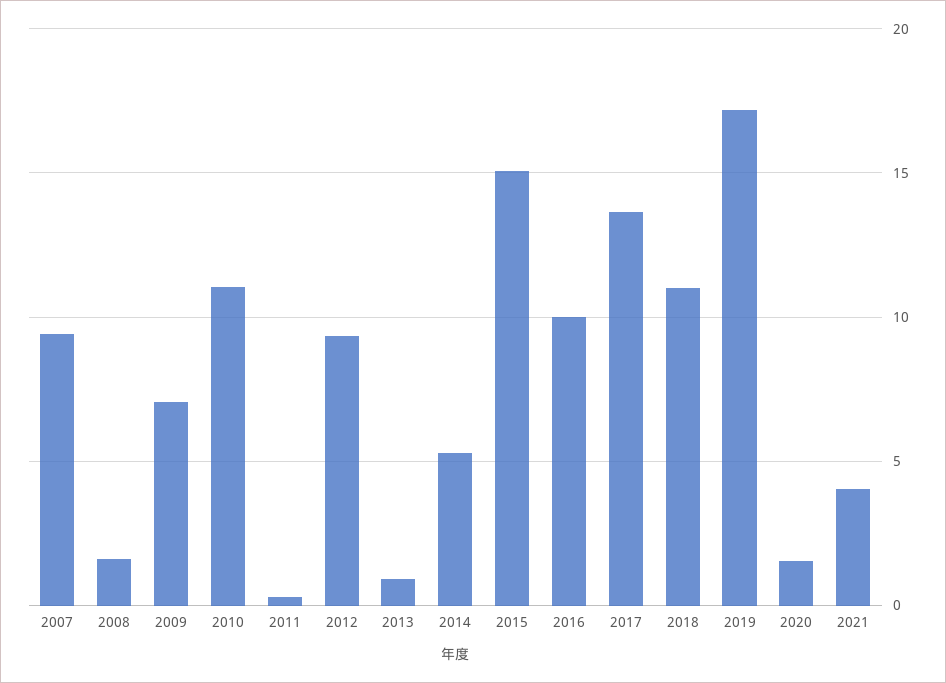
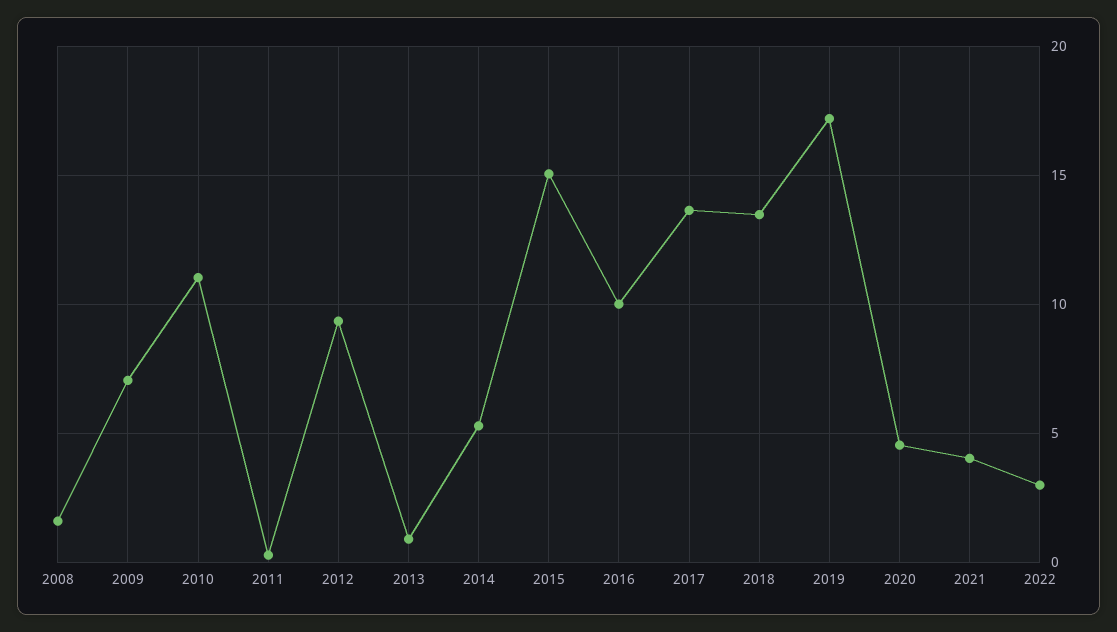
2007: 9.5 -> none
2018: 11 -> 13.5
2020: 1.5 -> 4.5
2022: none -> 3

